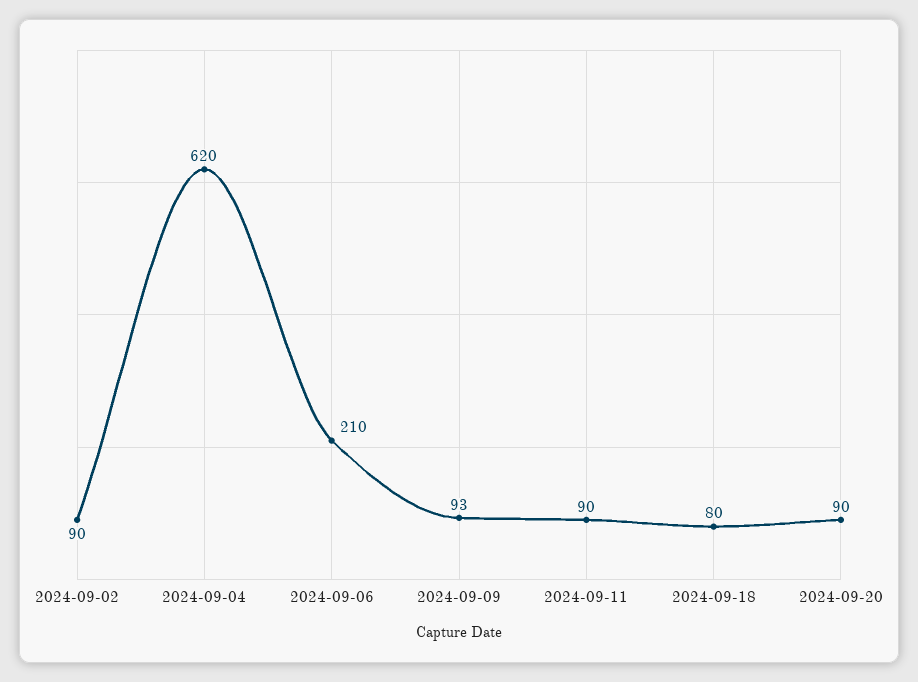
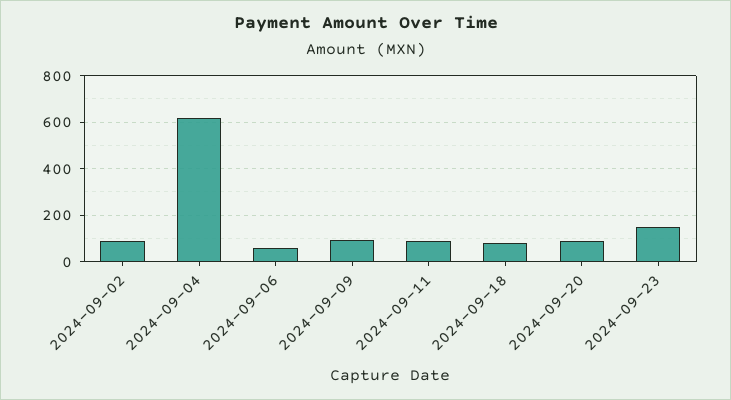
2024-09-06: 210 -> 50
2024-09-23: none -> 150

